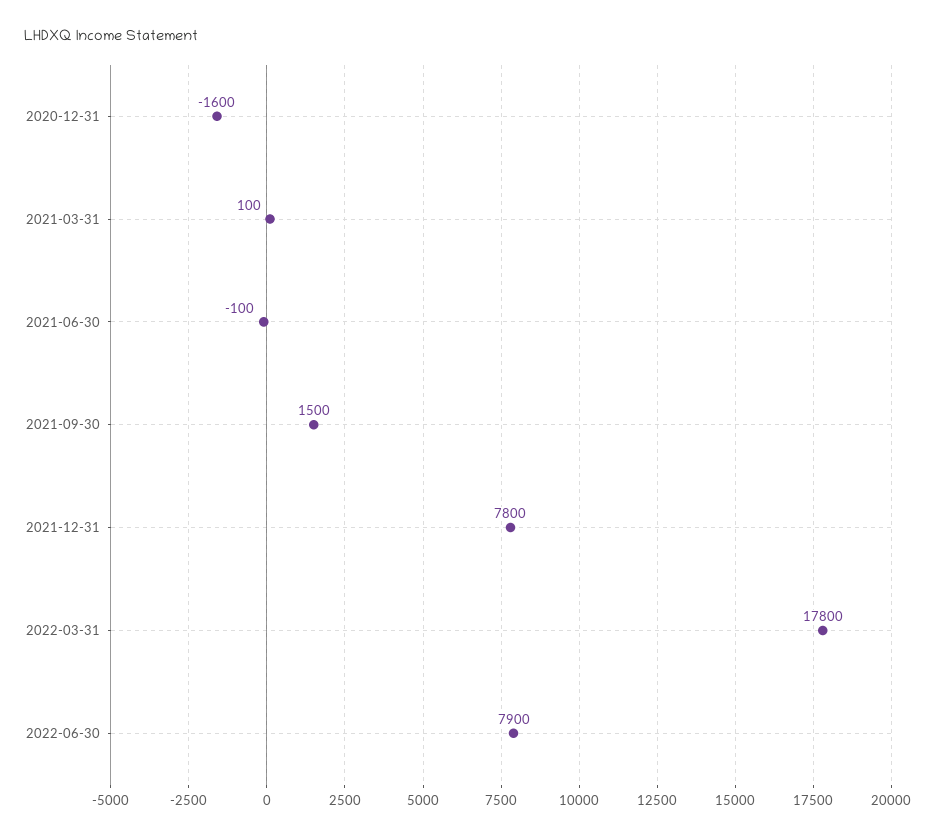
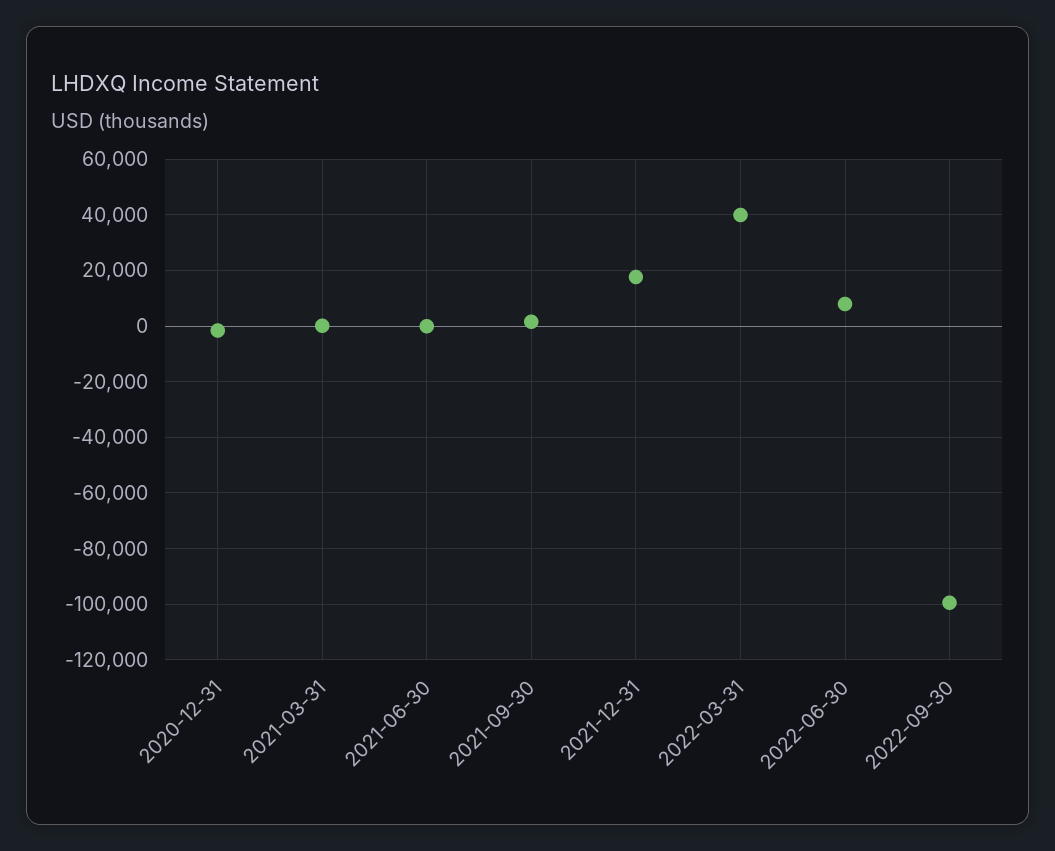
2021-12-31: 7800 -> 17500
2022-03-31: 17800 -> 40000
2022-09-30: none -> -100000

